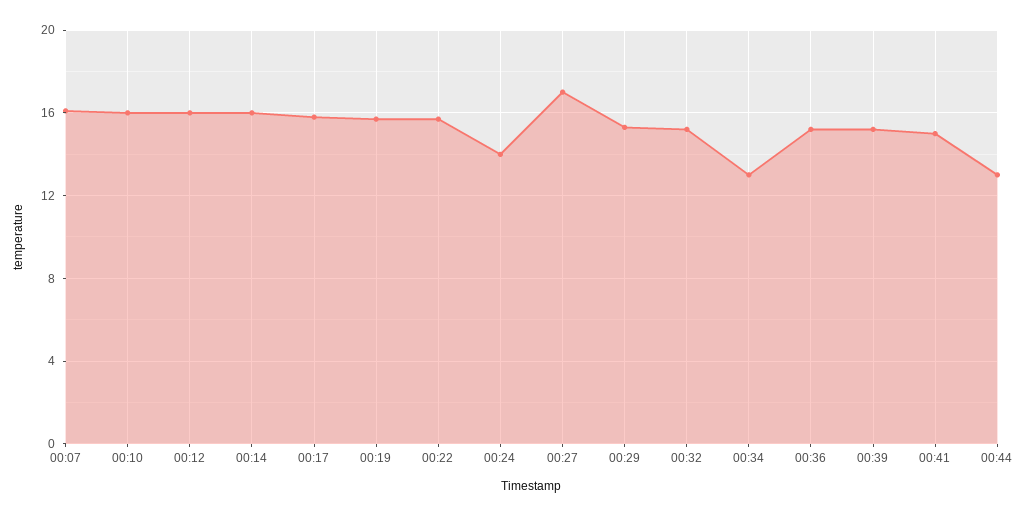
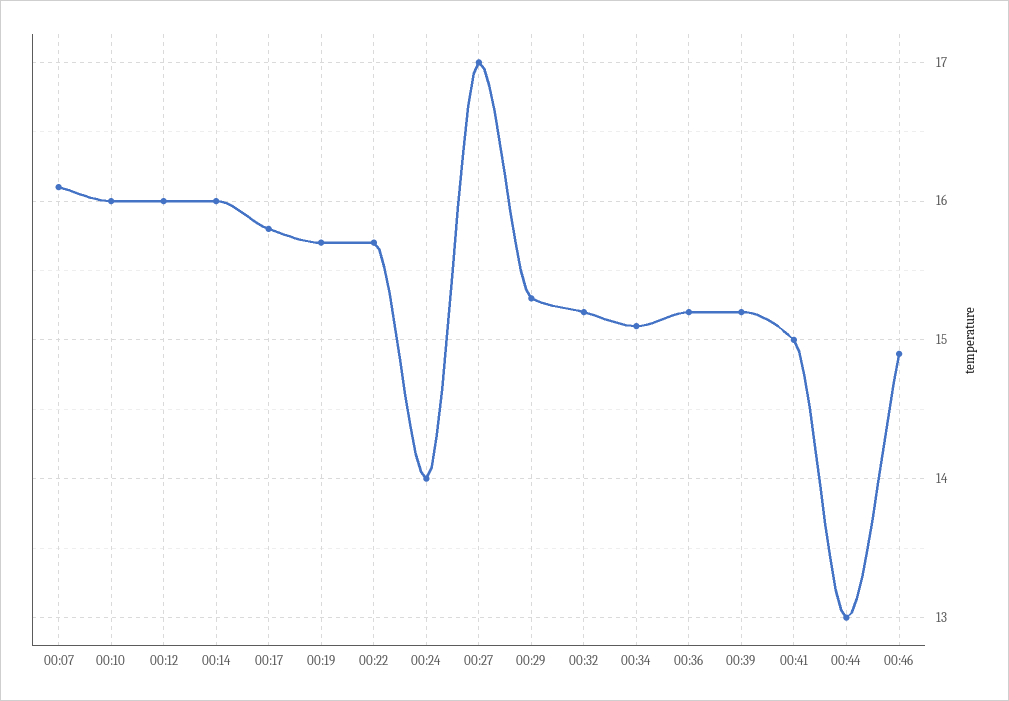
00:34: 13 -> 15.1
00:46: none -> 14.9

